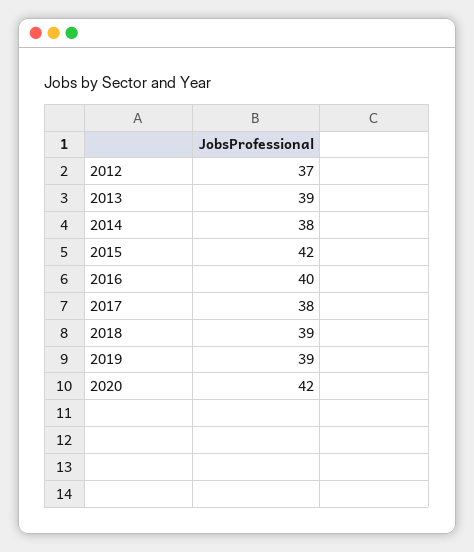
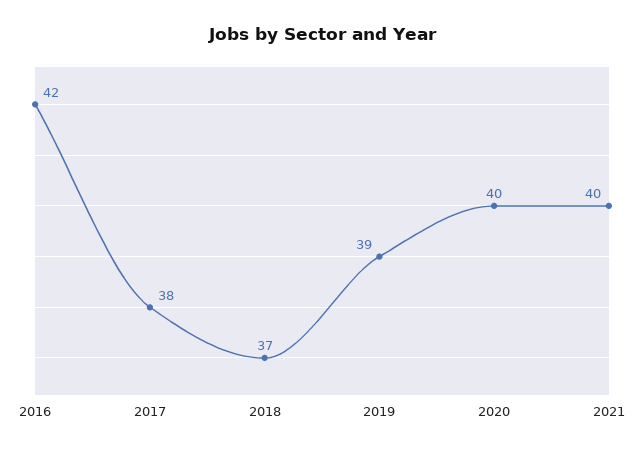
2012: 37 -> none
2013: 39 -> none
2014: 38 -> none
2015: 42 -> none
2016: 40 -> 42
2018: 39 -> 37
2020: 42 -> 40
2021: none -> 40

